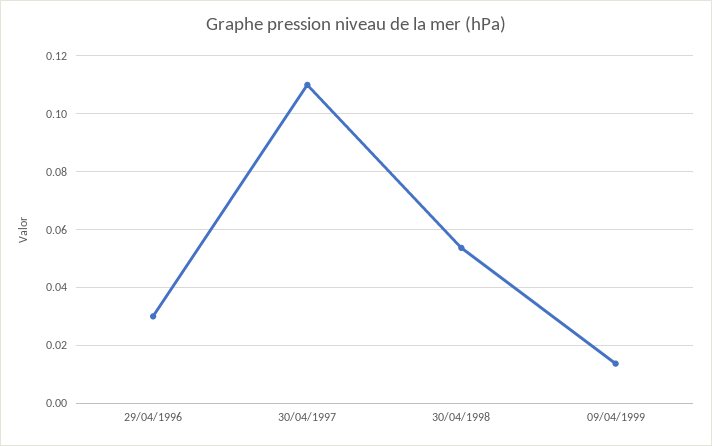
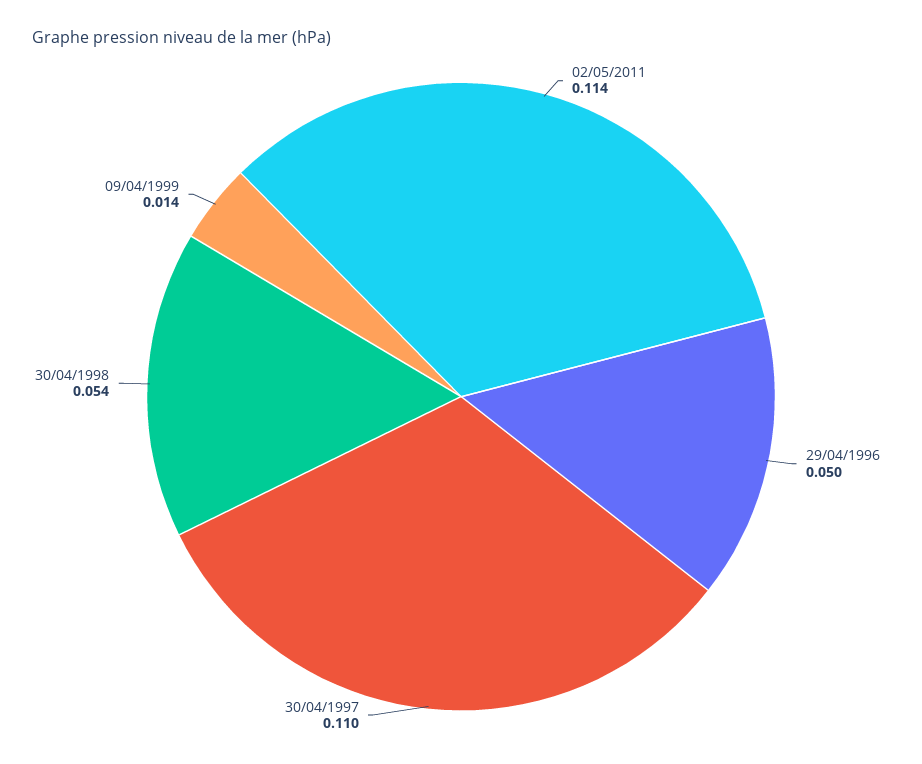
29/04/1996: 0.03 -> 0.05
02/05/2011: none -> 0.114

